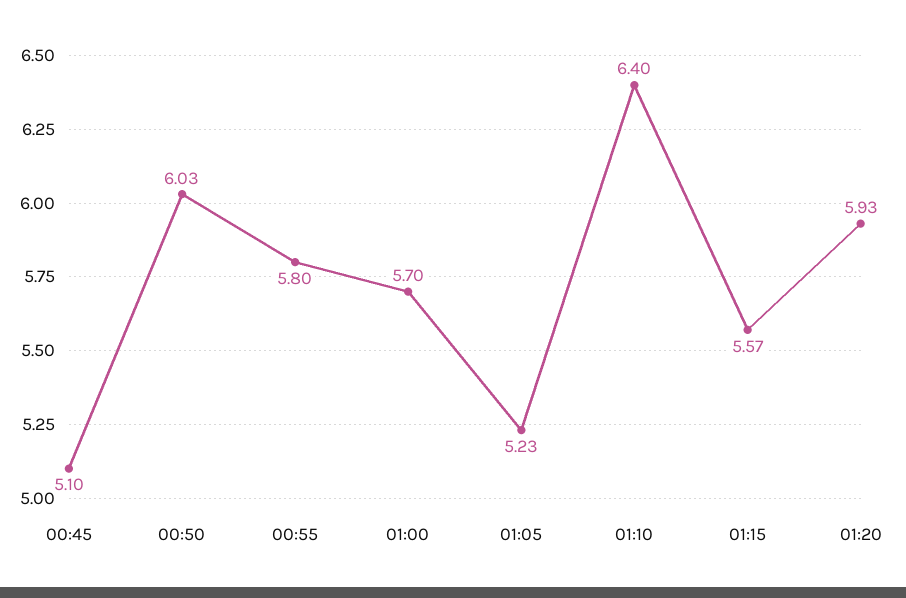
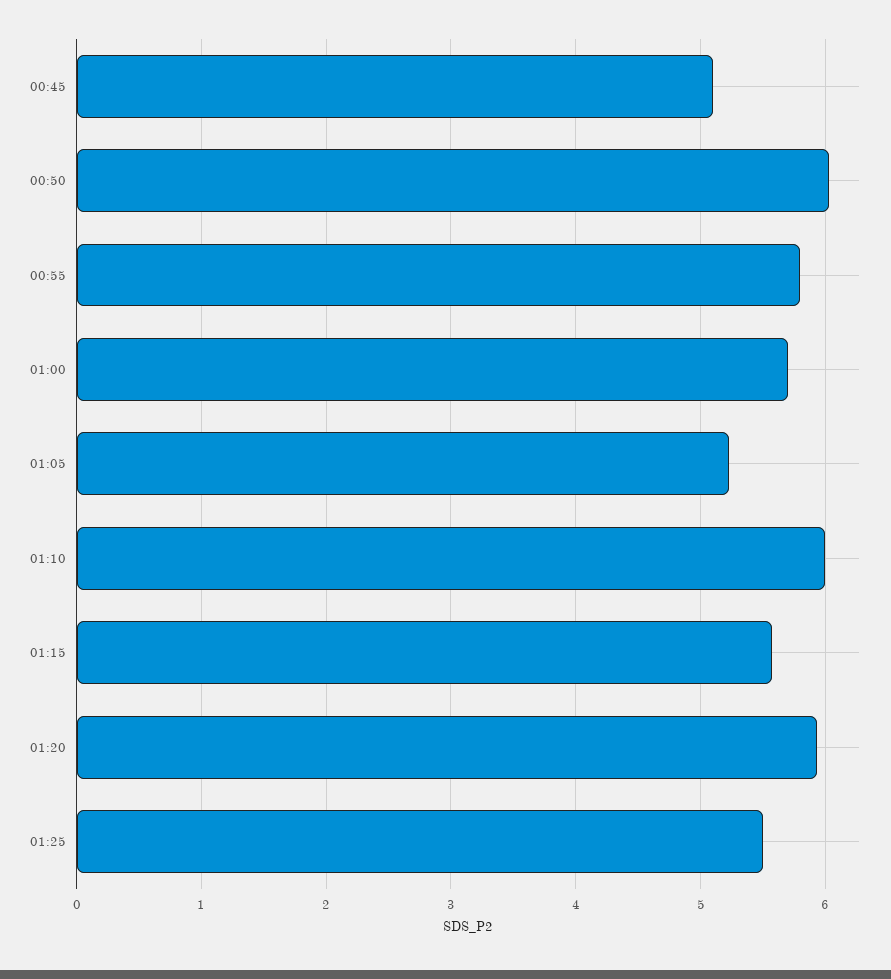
01:10: 6.4 -> 6
01:25: none -> 5.5

